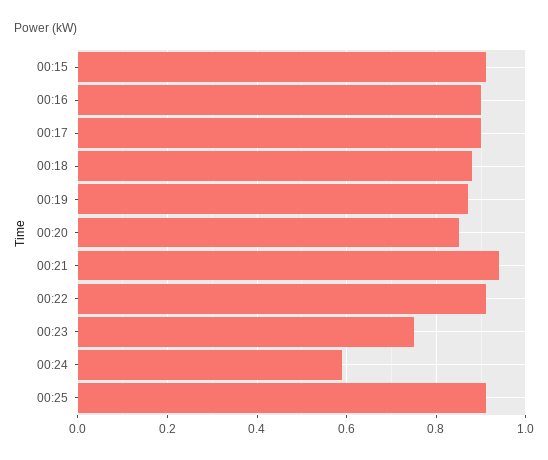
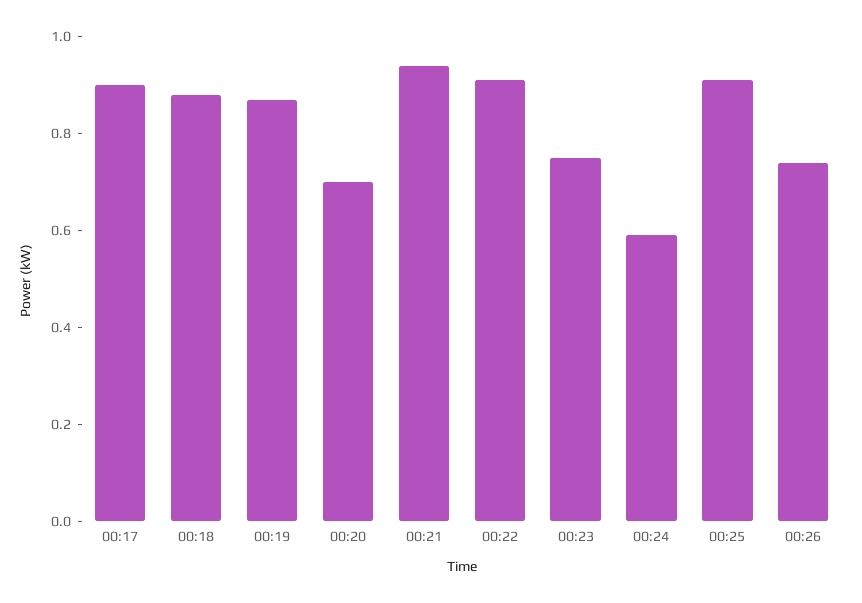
00:15: 0.9 -> none
00:16: 0.9 -> none
00:20: 0.85 -> 0.7
00:26: none -> 0.75

